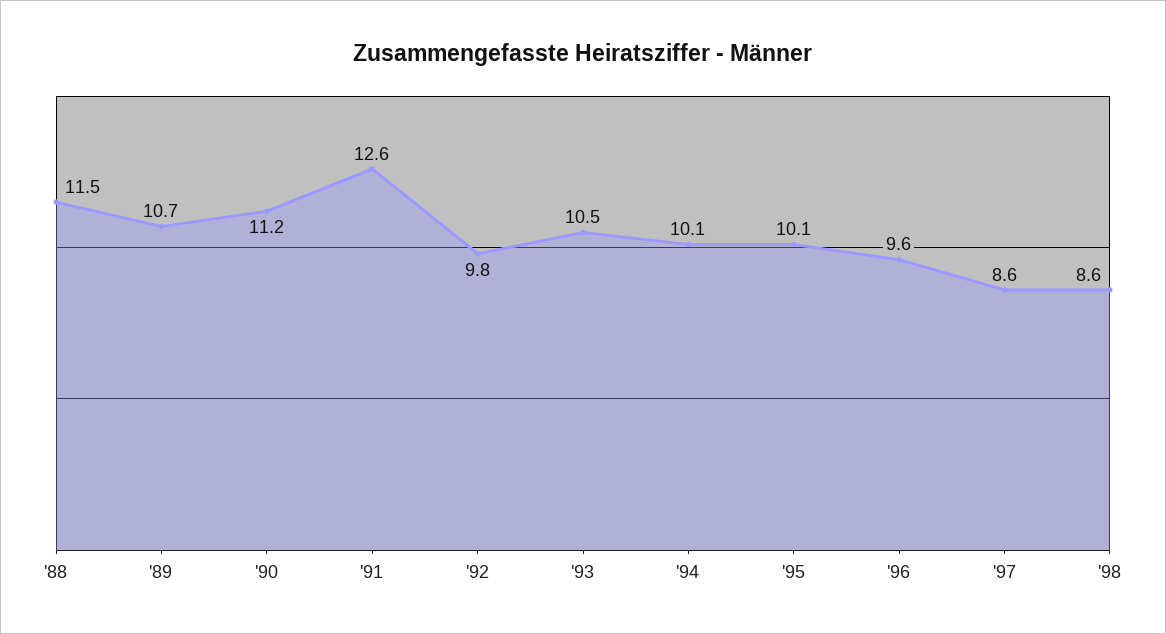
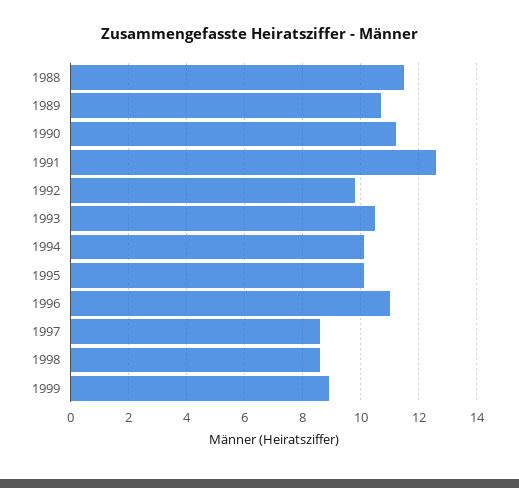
'96: 9.6 -> 11
1999: none -> 9

